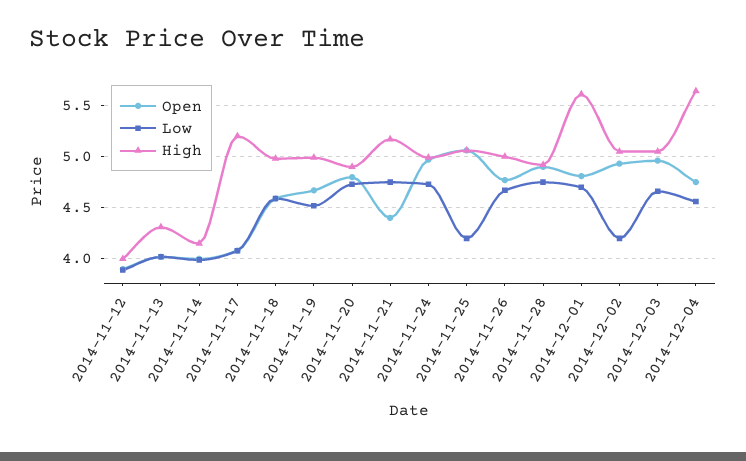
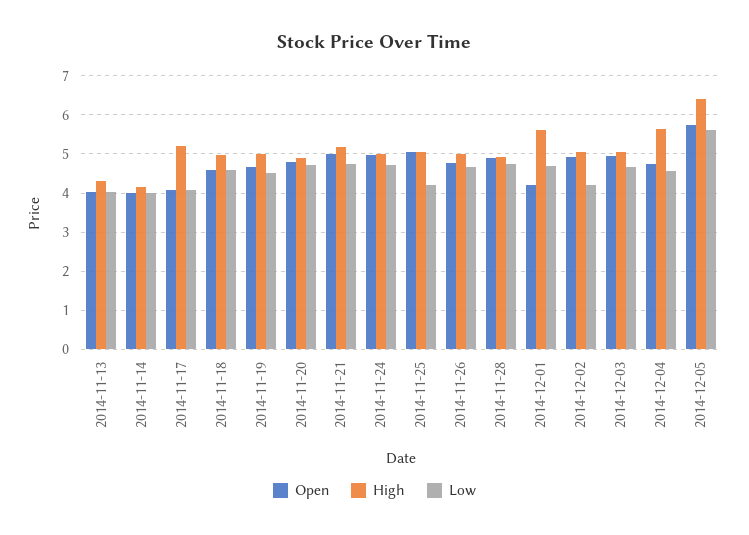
Open, 2014-11-12: 3.9 -> none
Low, 2014-11-12: 3.9 -> none
High, 2014-11-12: 4 -> none
Open, 2014-11-21: 4.4 -> 5
Open, 2014-12-01: 4.8 -> 4.2
Open, 2014-12-05: none -> 5.8
High, 2014-12-05: none -> 6.4
Low, 2014-12-05: none -> 5.6

